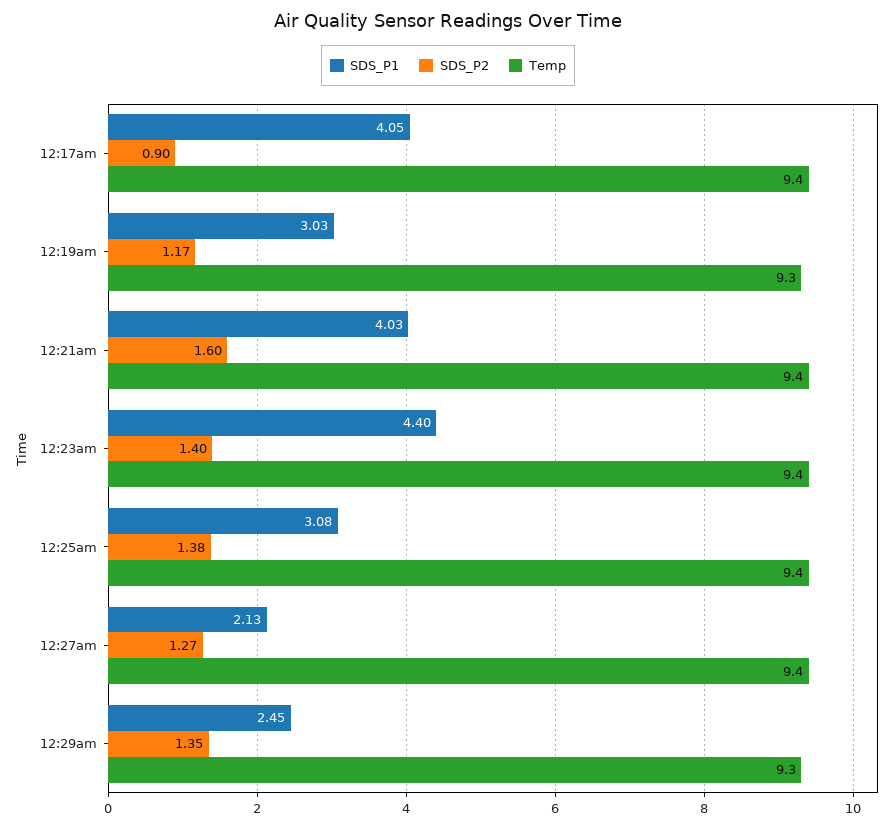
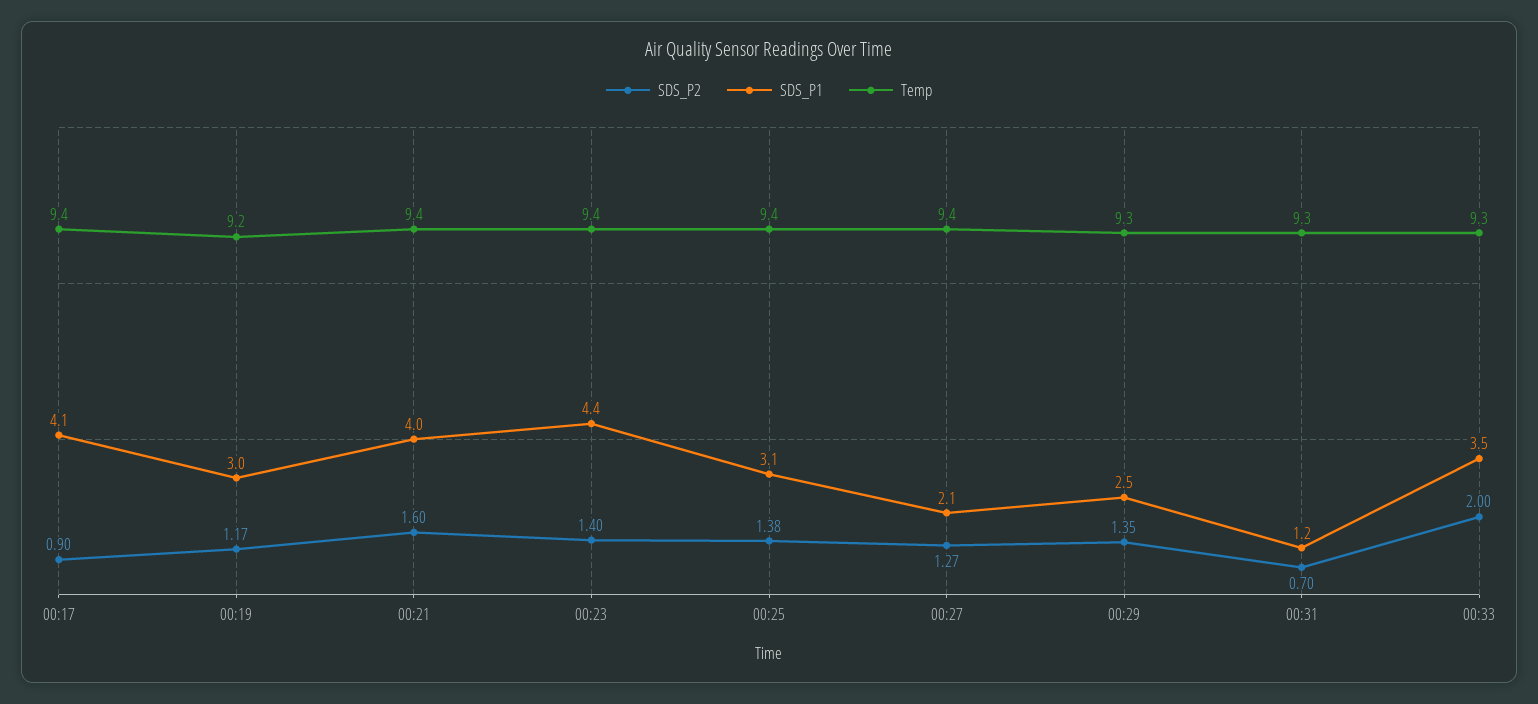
Temp, 12:19am: 9.3 -> 9.2
SDS_P2, 00:31: none -> 0.7
SDS_P1, 00:31: none -> 1.2
Temp, 00:31: none -> 9.3
SDS_P2, 00:33: none -> 2
SDS_P1, 00:33: none -> 3.5
Temp, 00:33: none -> 9.3

